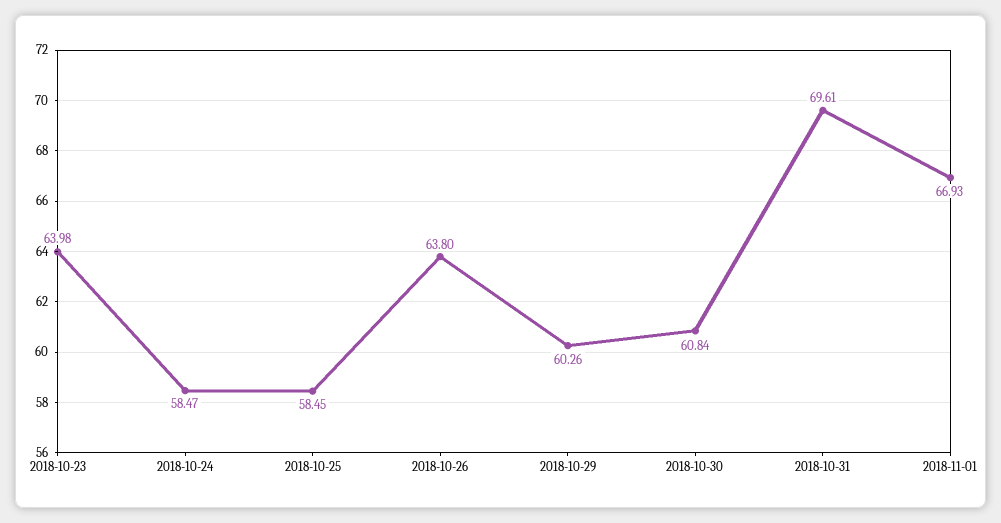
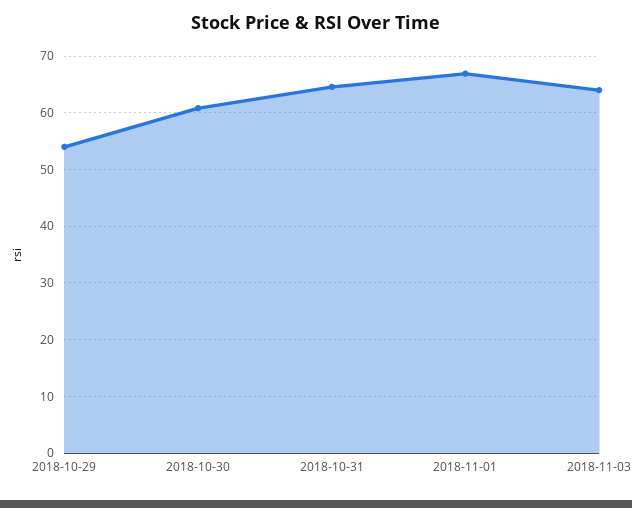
2018-10-23: 63.98 -> none
2018-10-24: 58.47 -> none
2018-10-25: 58.45 -> none
2018-10-26: 63.8 -> none
2018-10-29: 60.26 -> 54
2018-10-31: 69.61 -> 64
2018-11-03: none -> 64

